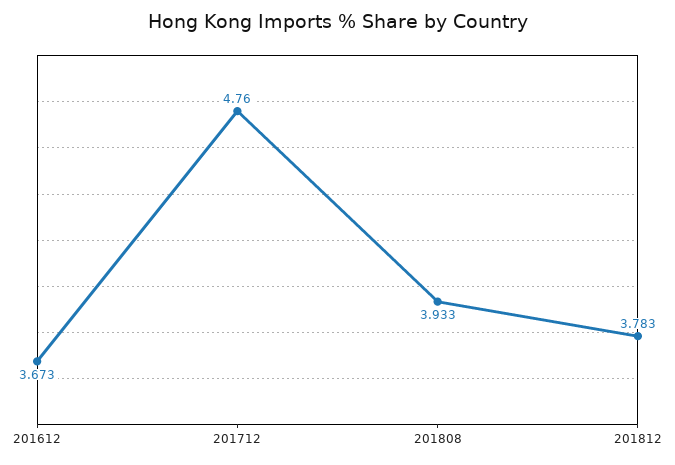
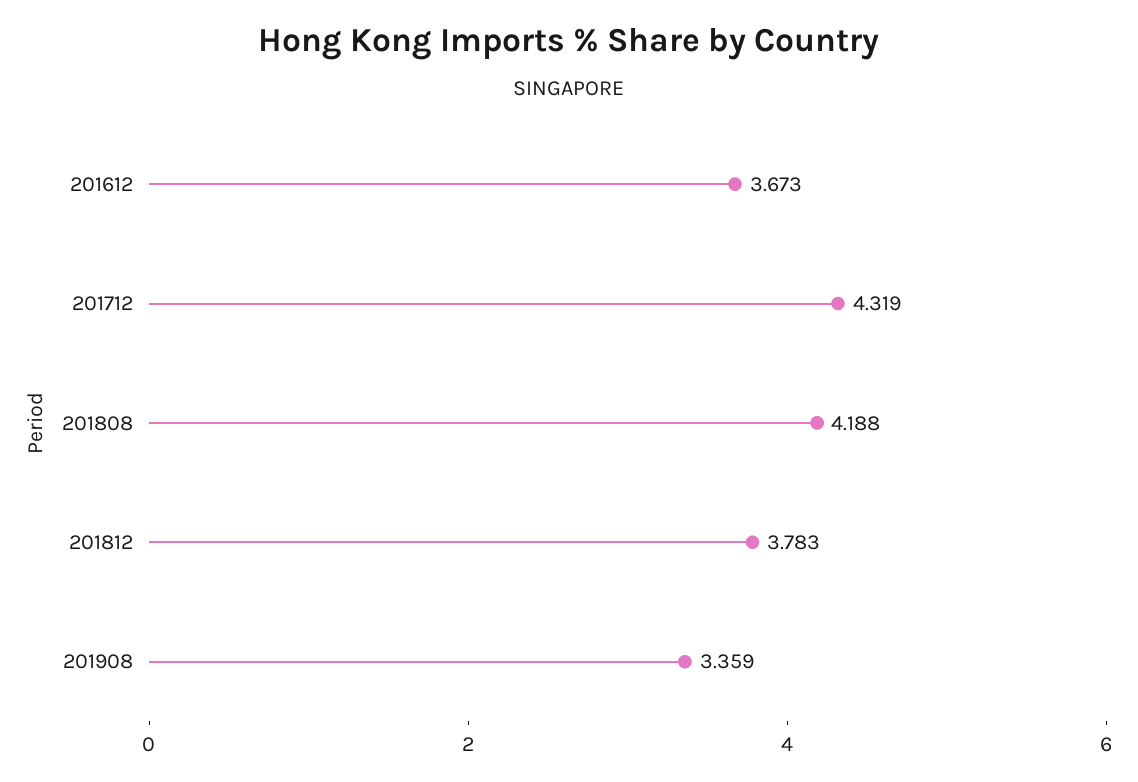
201712: 4.76 -> 4.319
201808: 3.933 -> 4.188
201908: none -> 3.359

